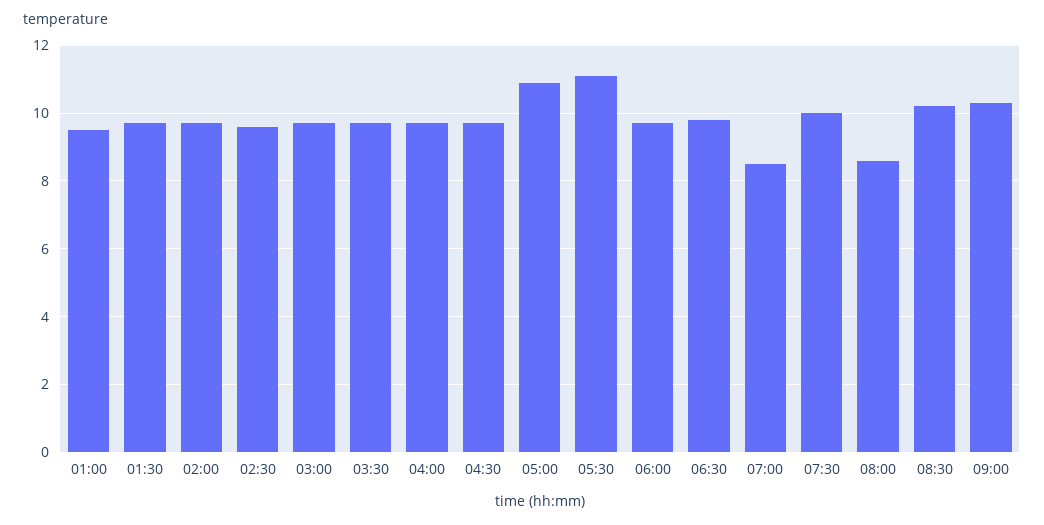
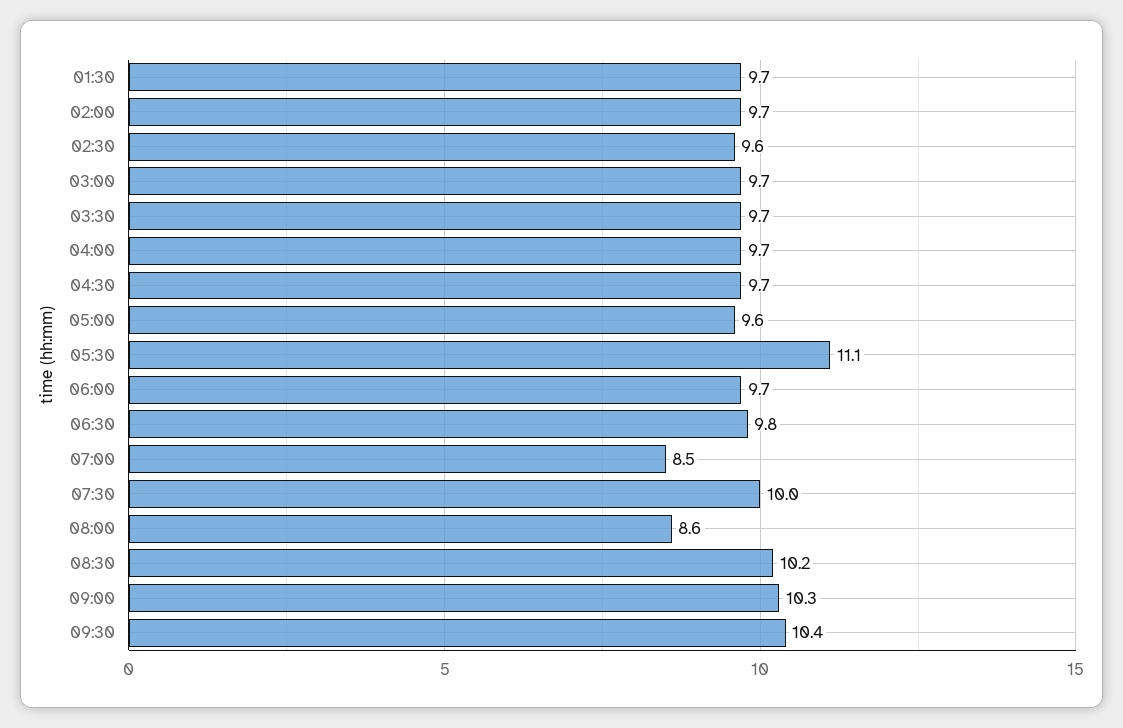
01:00: 9.5 -> none
05:00: 11 -> 9.6
09:30: none -> 10.4

